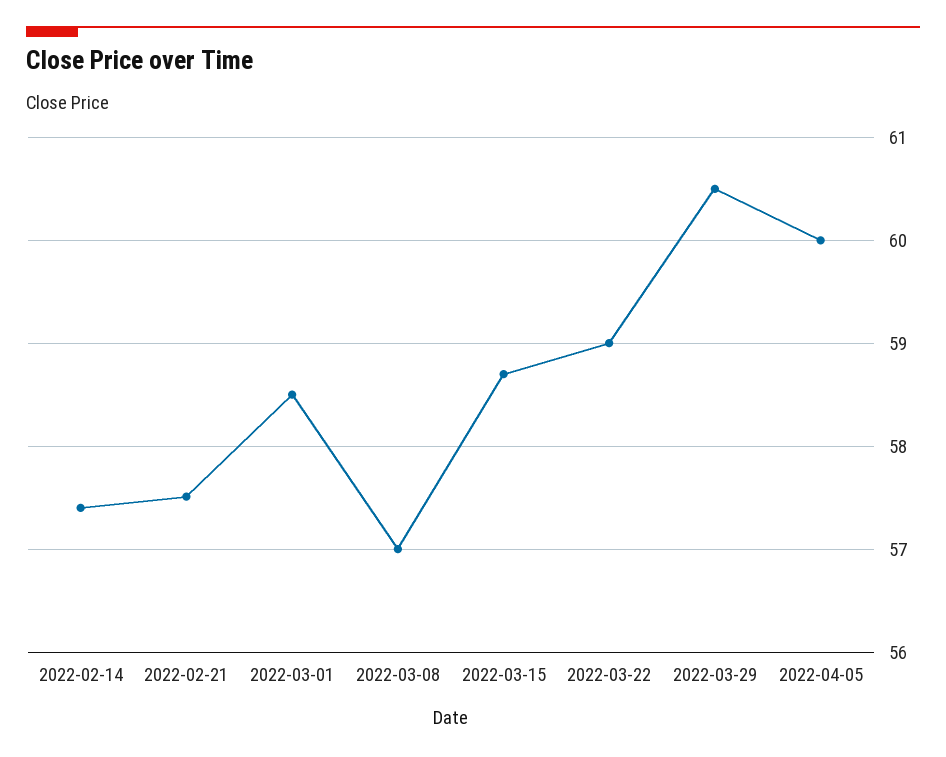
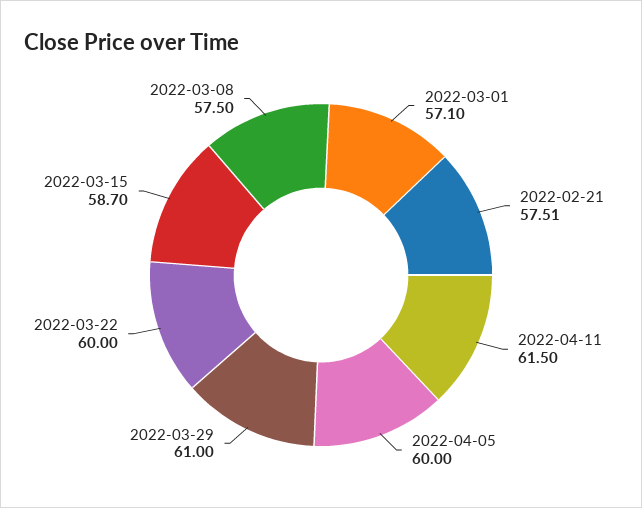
2022-02-14: 57.4 -> none
2022-03-01: 58.5 -> 57.1
2022-03-08: 57 -> 57.5
2022-03-22: 59 -> 60
2022-03-29: 60.5 -> 61
2022-04-11: none -> 61.5

